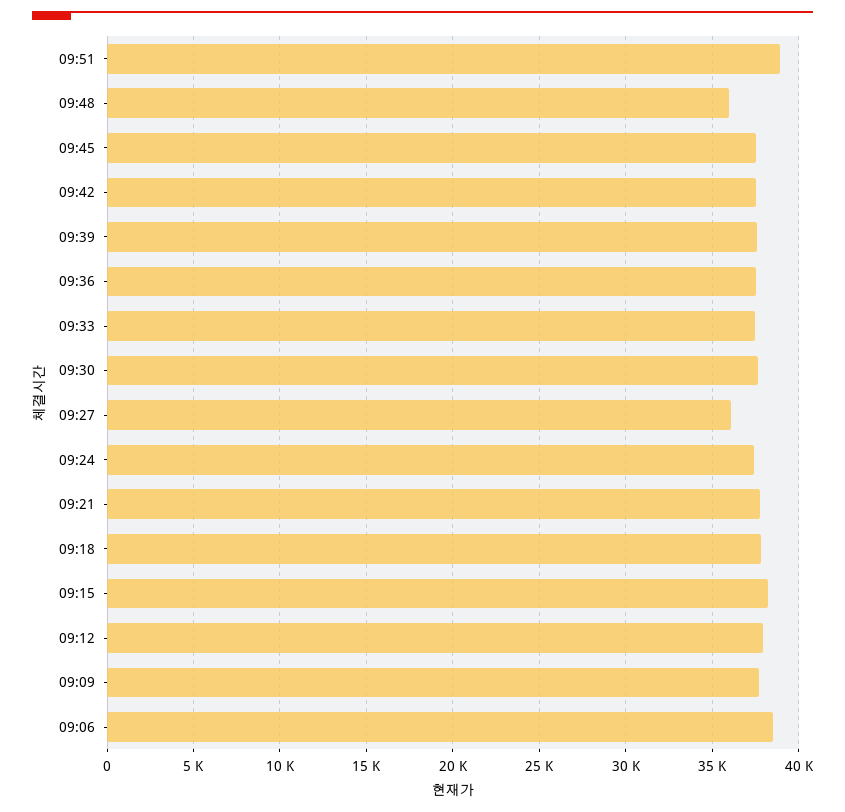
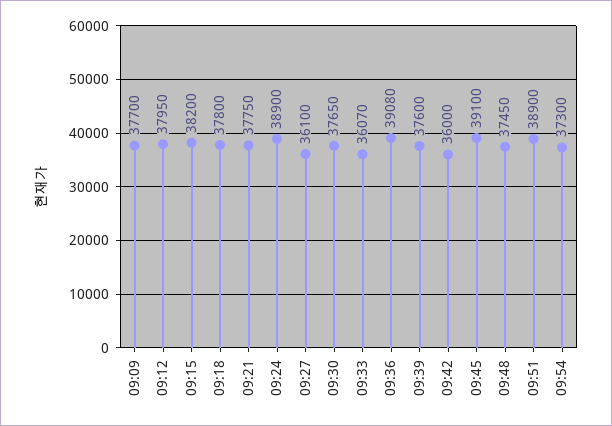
09:48: 36000 -> 37450
09:45: 37500 -> 39100
09:42: 37500 -> 36000
09:36: 37500 -> 39080
09:33: 37500 -> 36070
09:24: 37500 -> 38900
09:06: 38500 -> none
09:54: none -> 37300

